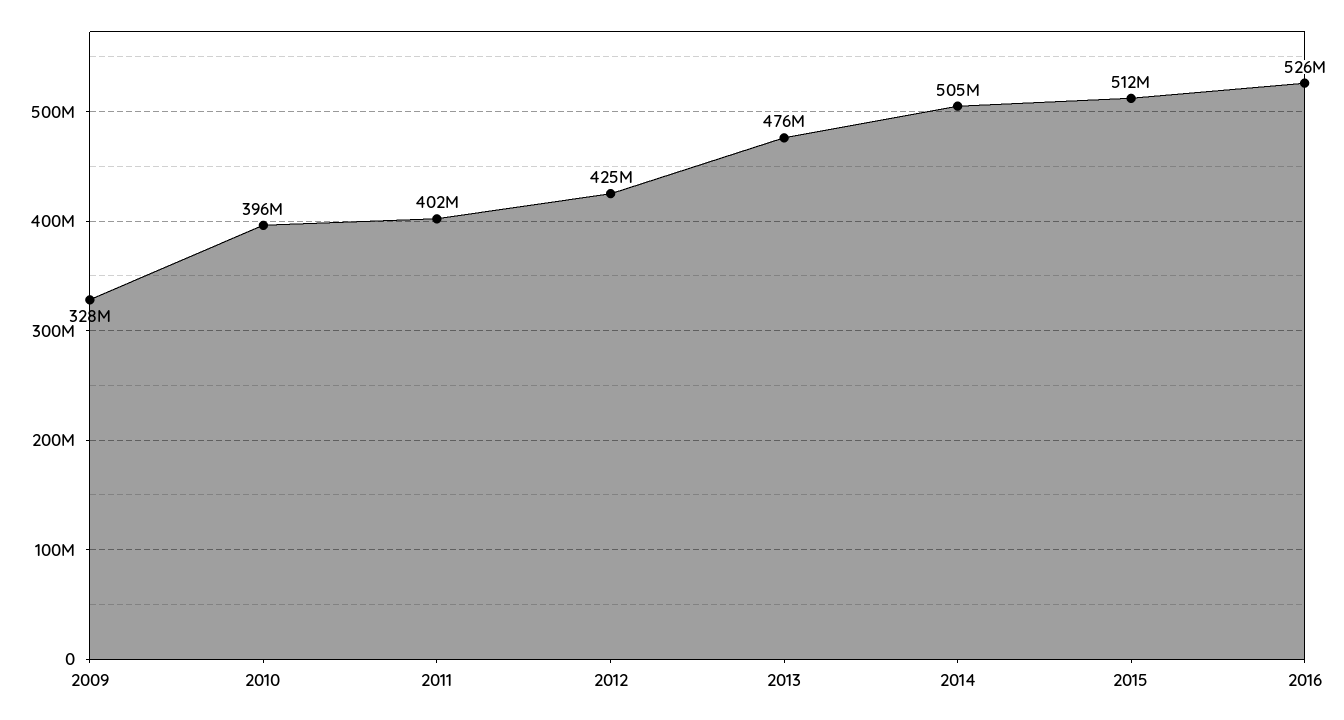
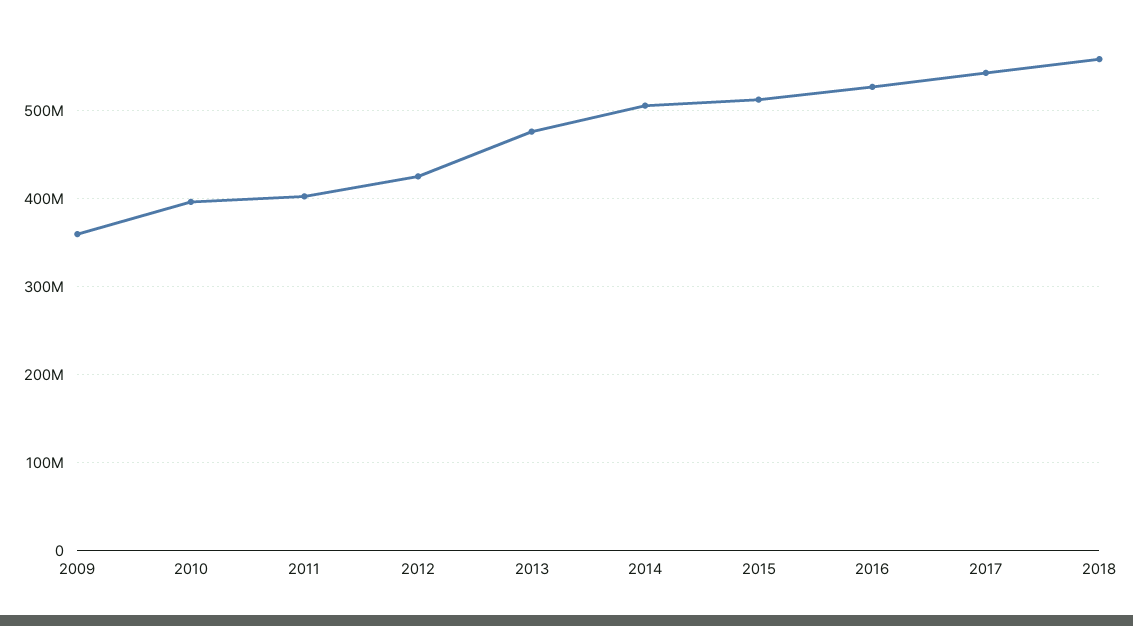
2009: 328000000 -> 360000000
2017: none -> 540000000
2018: none -> 560000000

